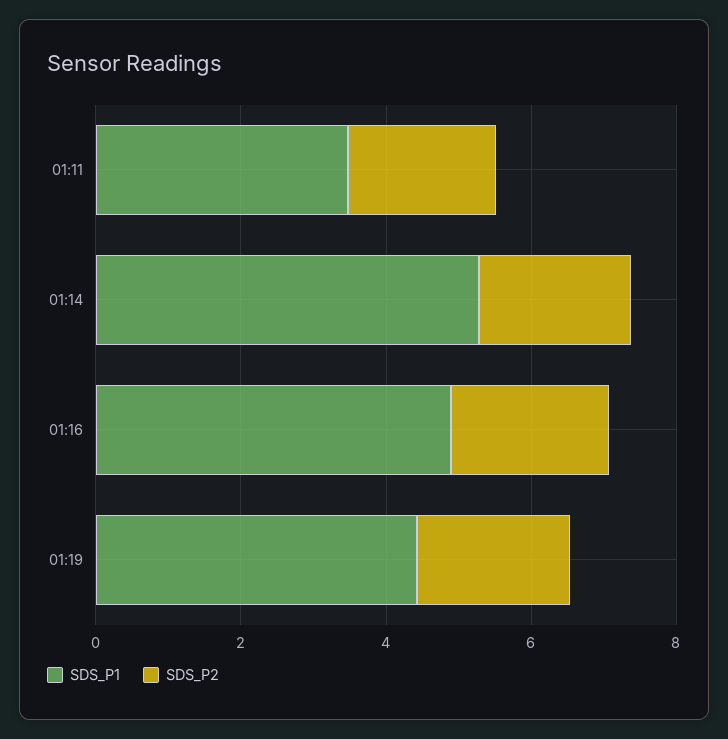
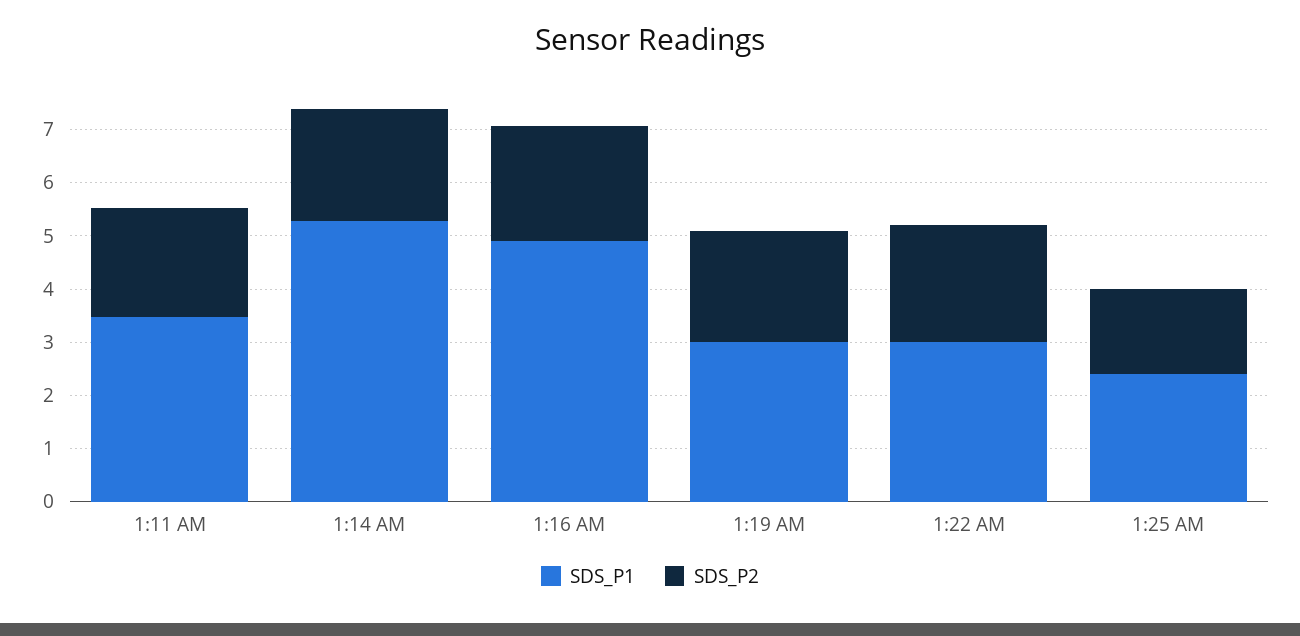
SDS_P1, 01:19: 4.5 -> 3
SDS_P1, 1:22 AM: none -> 3
SDS_P2, 1:22 AM: none -> 2.2
SDS_P1, 1:25 AM: none -> 2.4
SDS_P2, 1:25 AM: none -> 1.6

